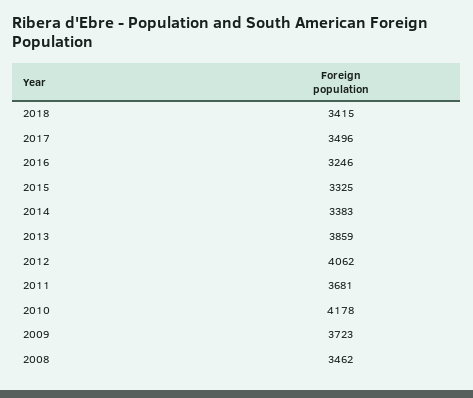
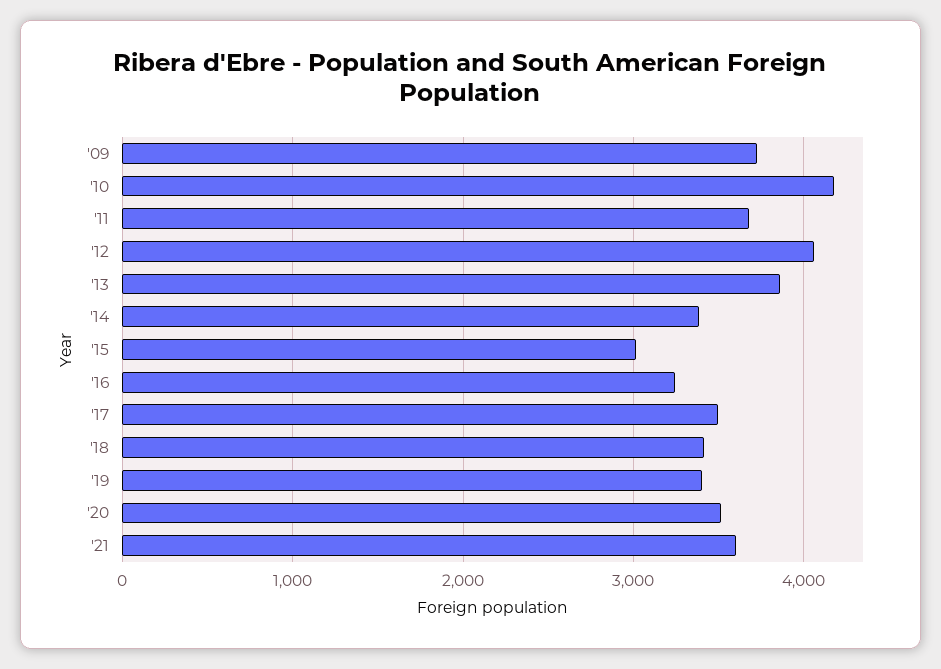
2015: 3325 -> 3000
2008: 3462 -> none
'19: none -> 3400
'20: none -> 3500
'21: none -> 3600

